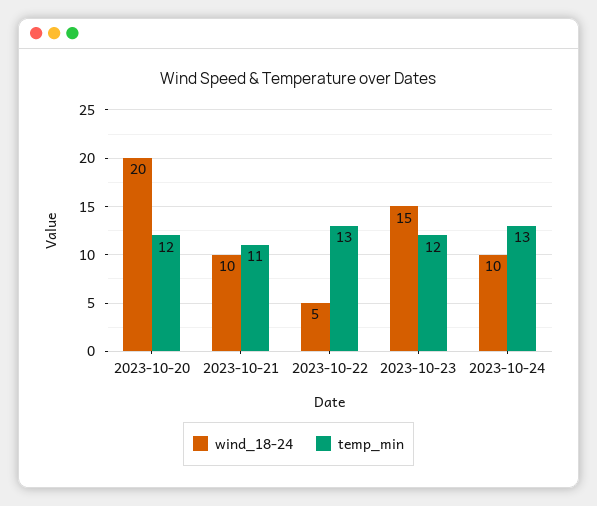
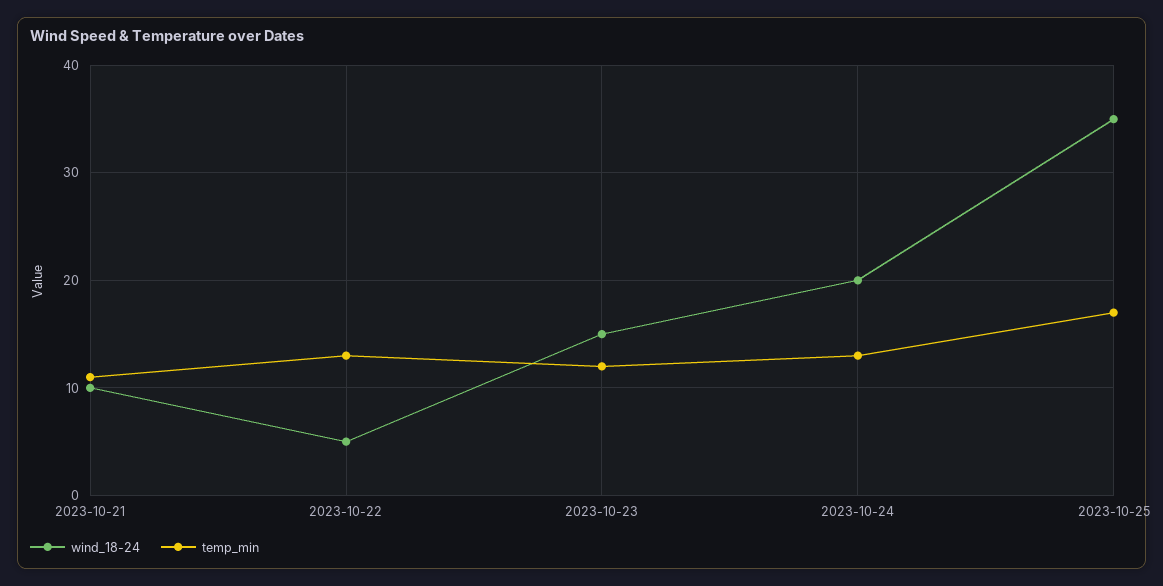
wind_18-24, 2023-10-20: 20 -> none
temp_min, 2023-10-20: 12 -> none
wind_18-24, 2023-10-24: 10 -> 20
wind_18-24, 2023-10-25: none -> 35
temp_min, 2023-10-25: none -> 17

